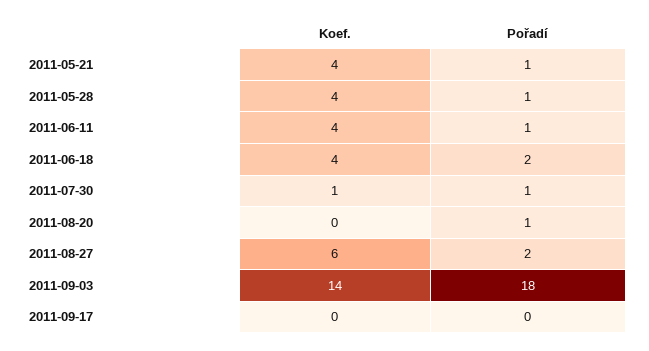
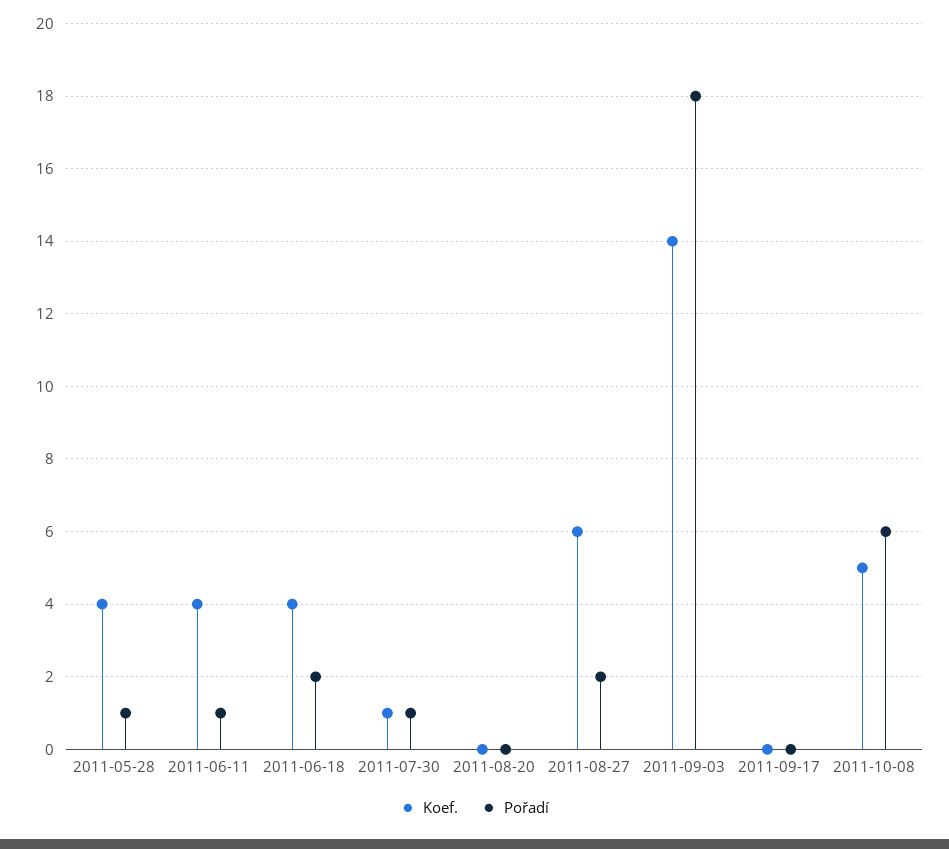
Koef., 2011-05-21: 4 -> none
Pořadí, 2011-05-21: 1 -> none
Pořadí, 2011-08-20: 1 -> 0
Koef., 2011-10-08: none -> 5
Pořadí, 2011-10-08: none -> 6

